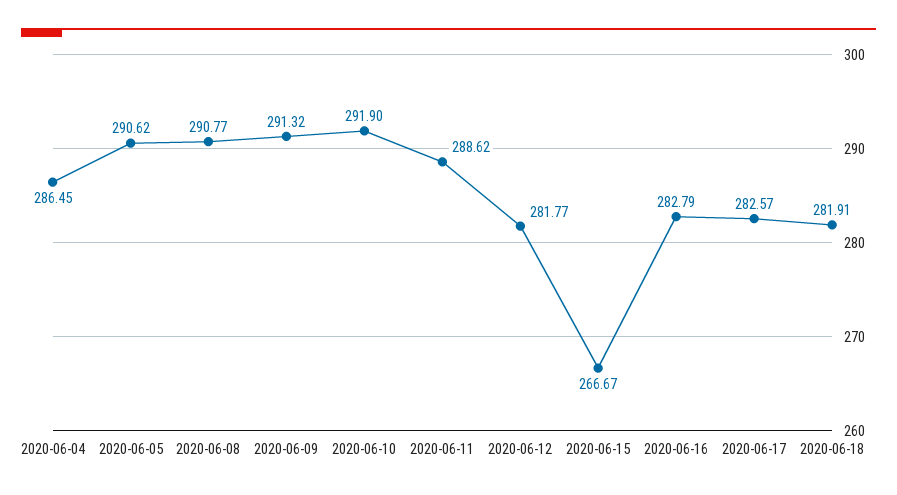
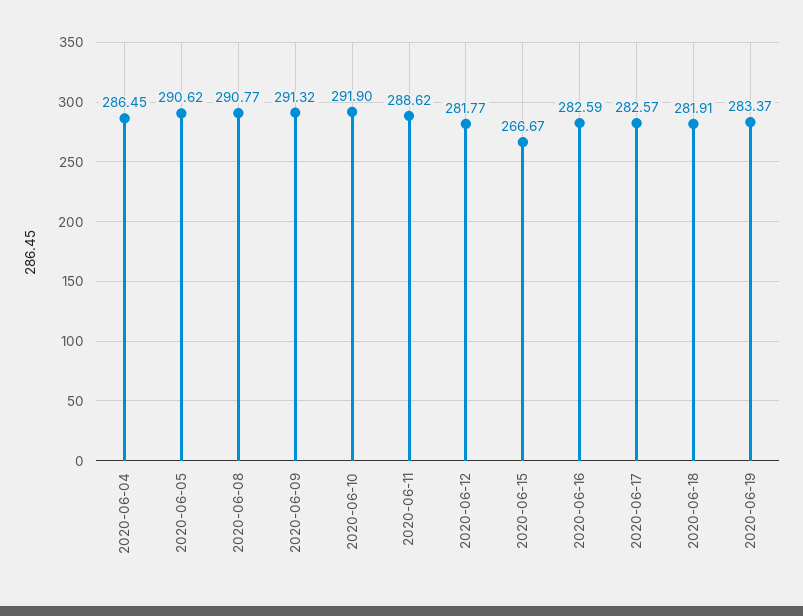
2020-06-16: 282.79 -> 282.59
2020-06-19: none -> 283.37

